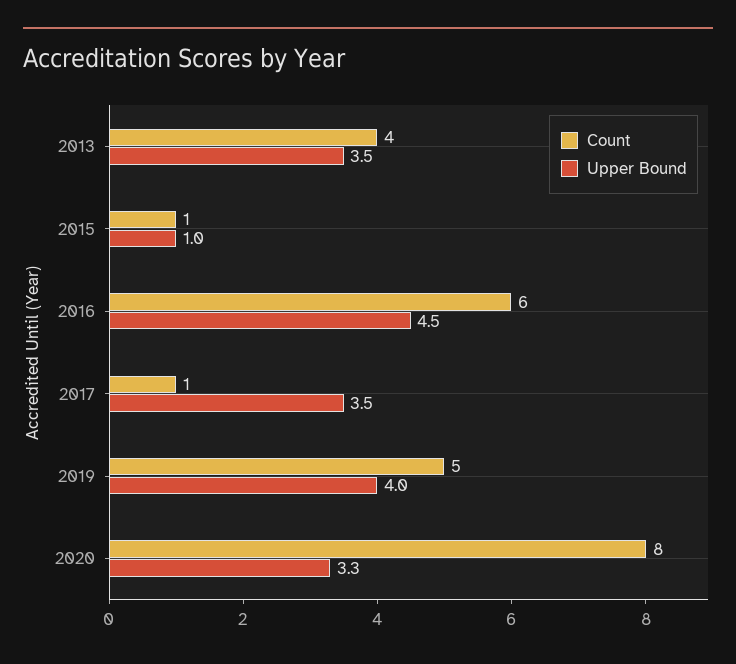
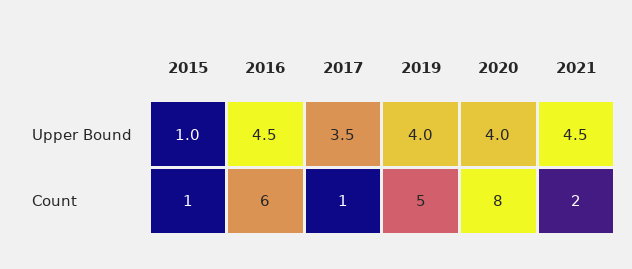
Count, 2013: 4 -> none
Upper Bound, 2013: 3.5 -> none
Upper Bound, 2020: 3.3 -> 4
Upper Bound, 2021: none -> 4.5
Count, 2021: none -> 2

